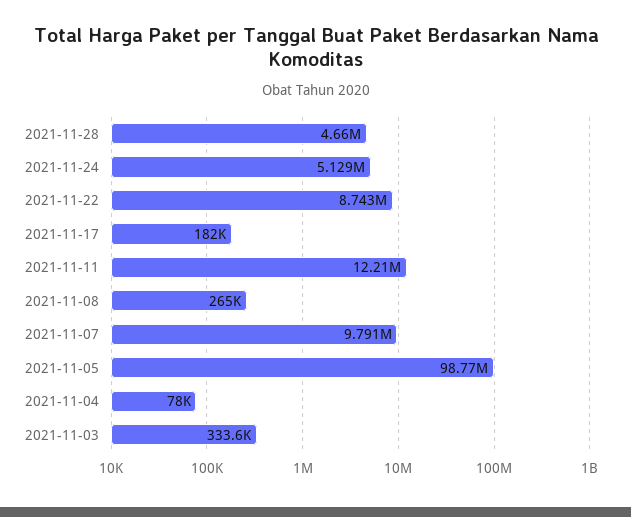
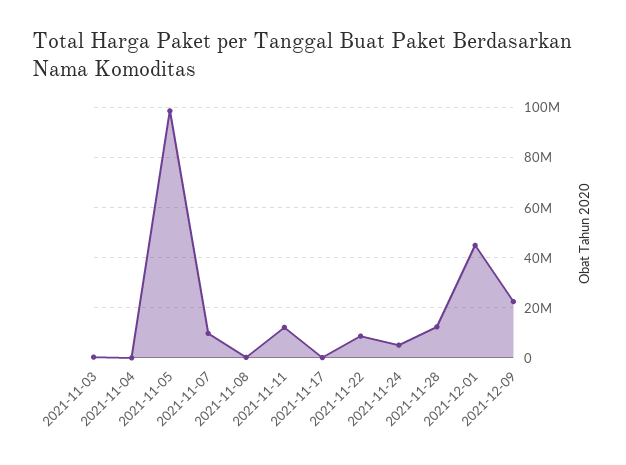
2021-11-28: 4660000 -> 12500000
2021-12-01: none -> 45000000
2021-12-09: none -> 22500000

